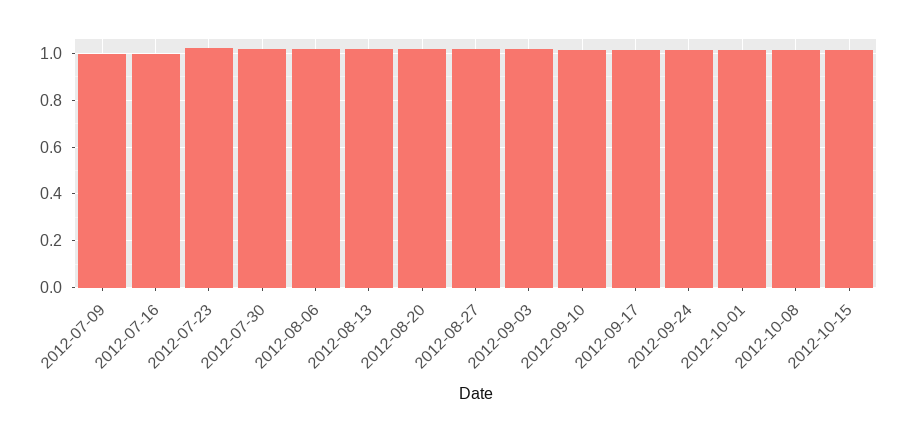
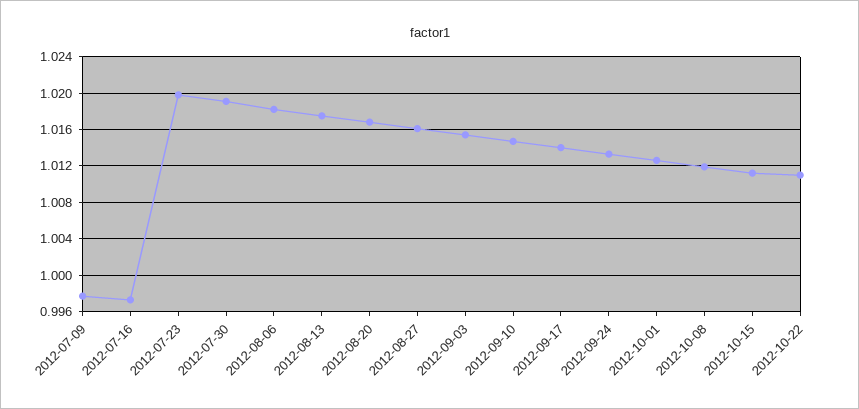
2012-10-22: none -> 1.011

